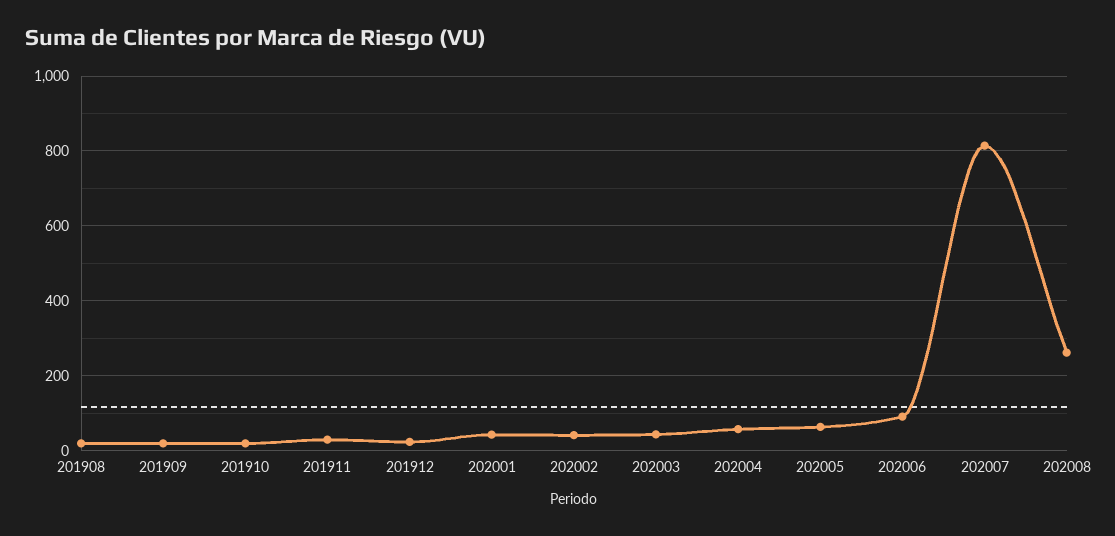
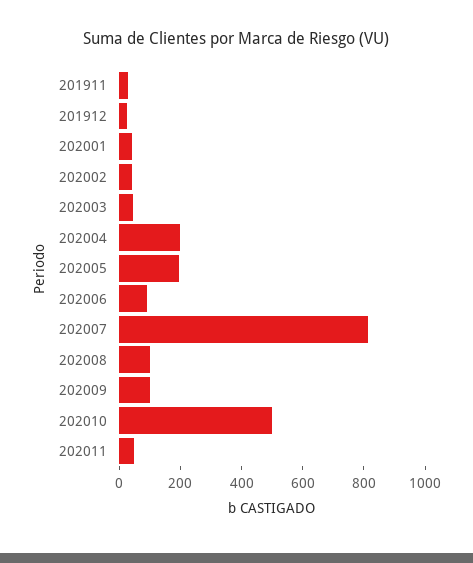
201908: 20 -> none
201909: 20 -> none
201910: 20 -> none
202004: 60 -> 200
202005: 60 -> 200
202008: 260 -> 100
202009: none -> 100
202010: none -> 500
202011: none -> 50

